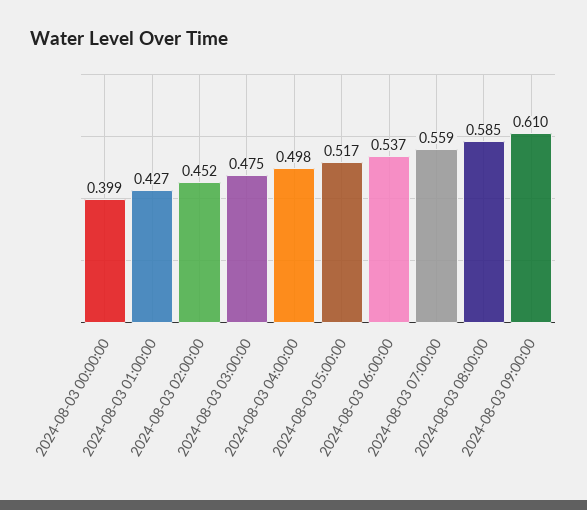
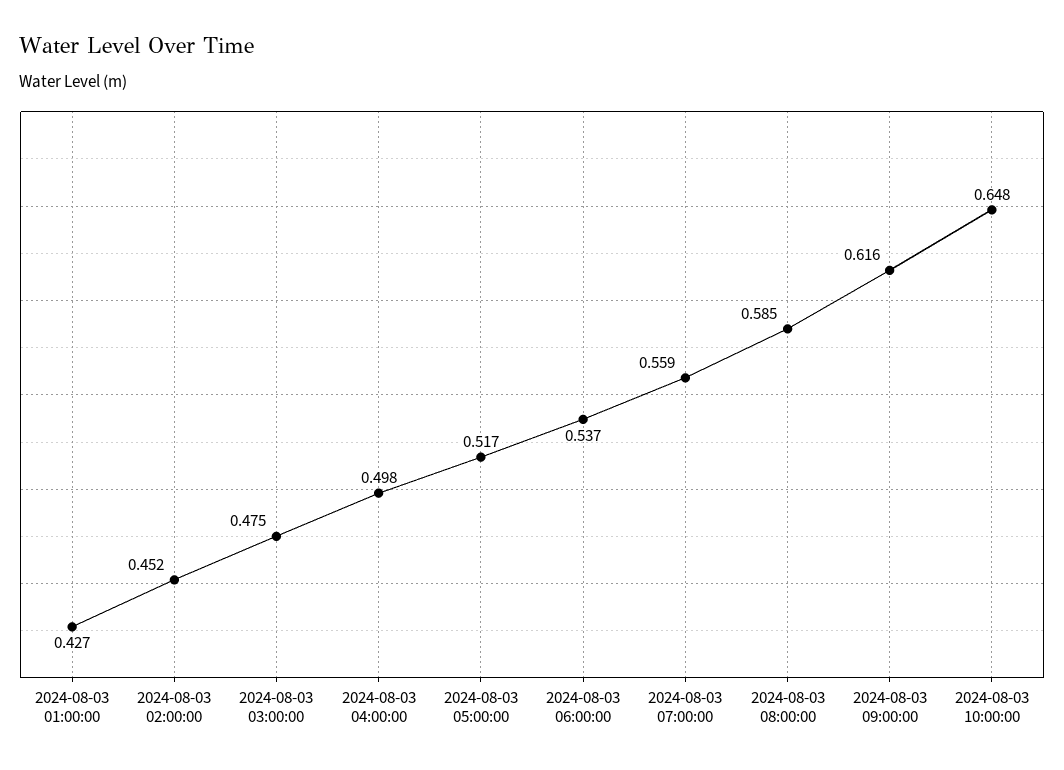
2024-08-03 00:00:00: 0.399 -> none
2024-08-03 09:00:00: 0.61 -> 0.616
2024-08-03 10:00:00: none -> 0.648

